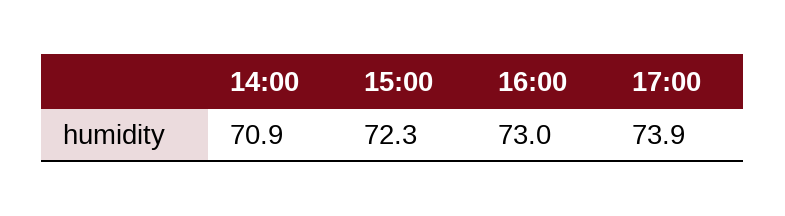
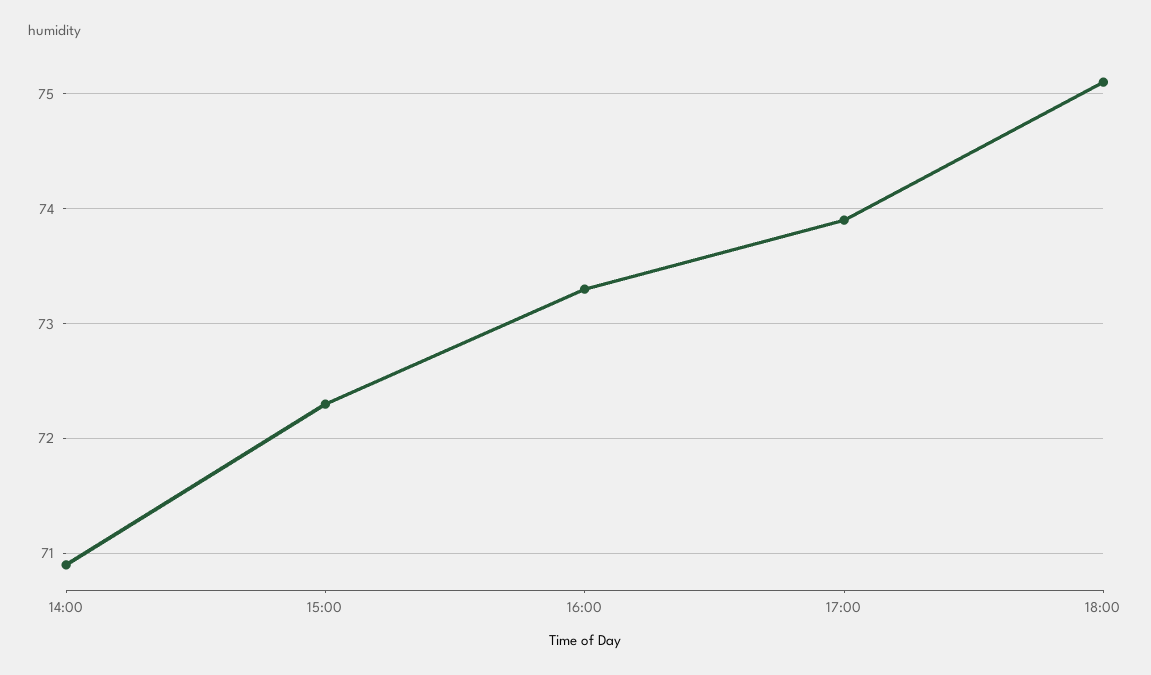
16:00: 73 -> 73.3
18:00: none -> 75.1

